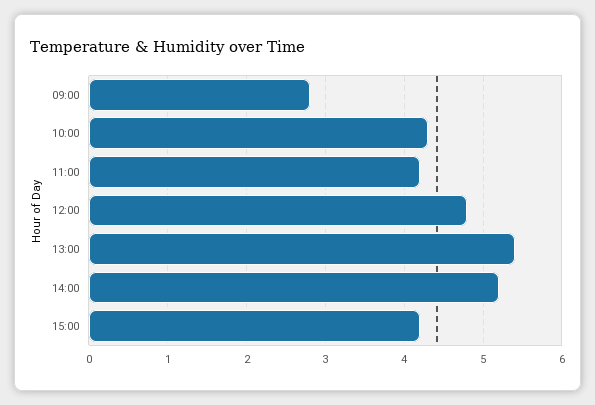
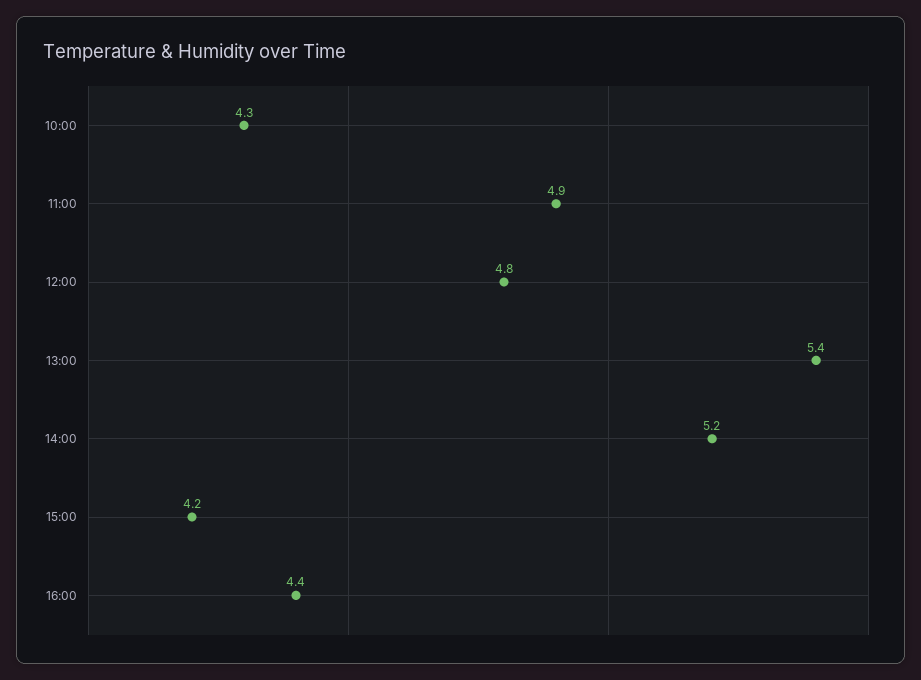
09:00: 2.8 -> none
11:00: 4.2 -> 4.9
16:00: none -> 4.4

